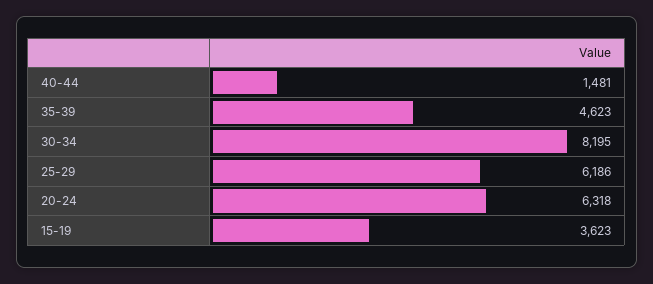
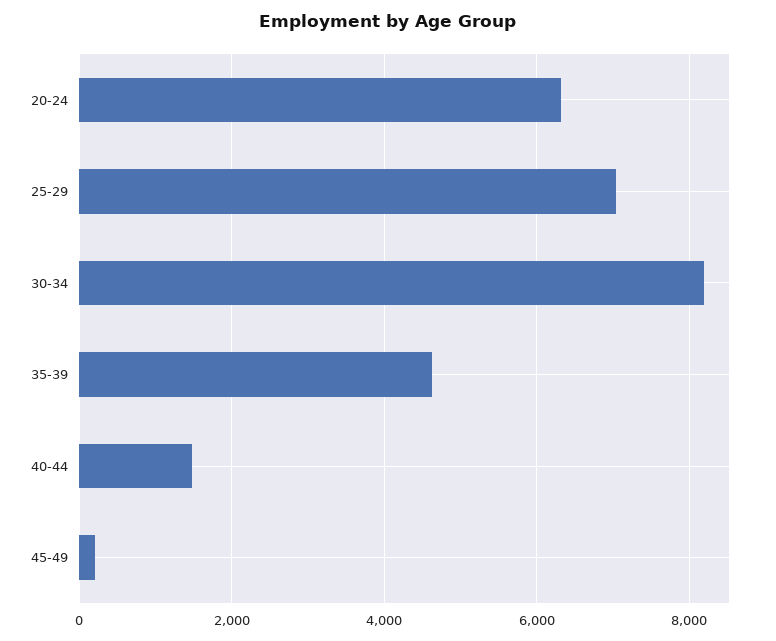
25-29: 6186 -> 7000
15-19: 3623 -> none
45-49: none -> 200

